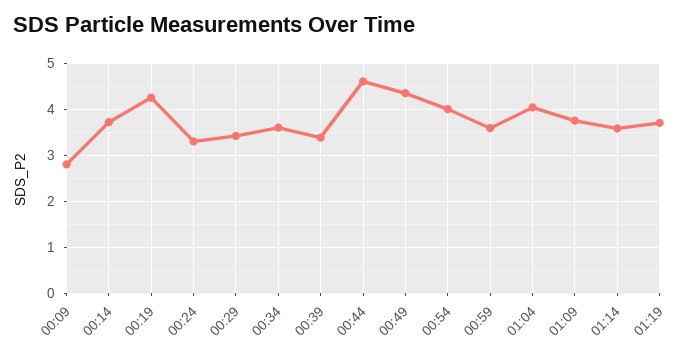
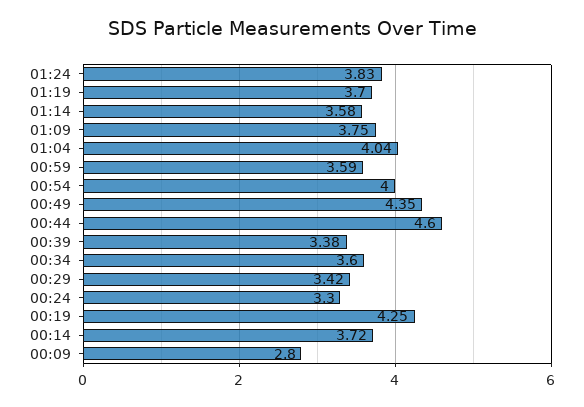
01:24: none -> 3.83

